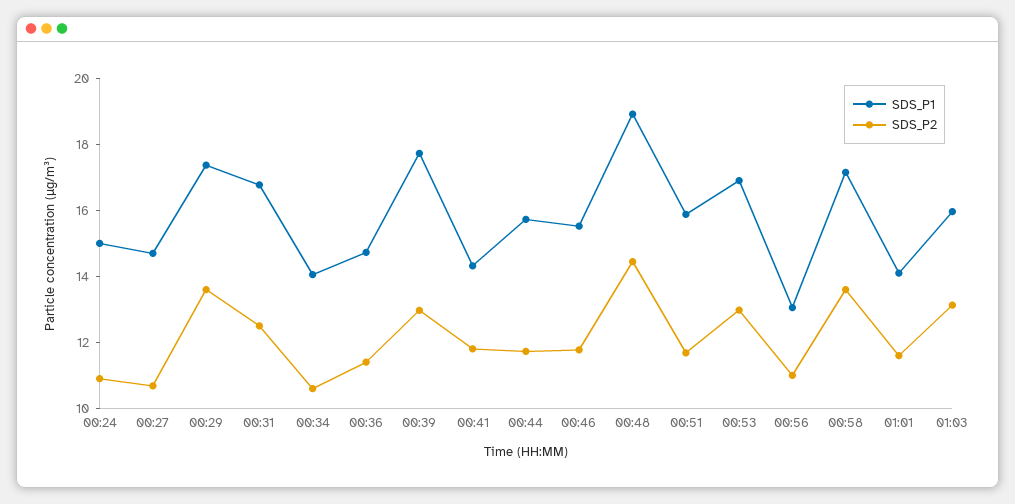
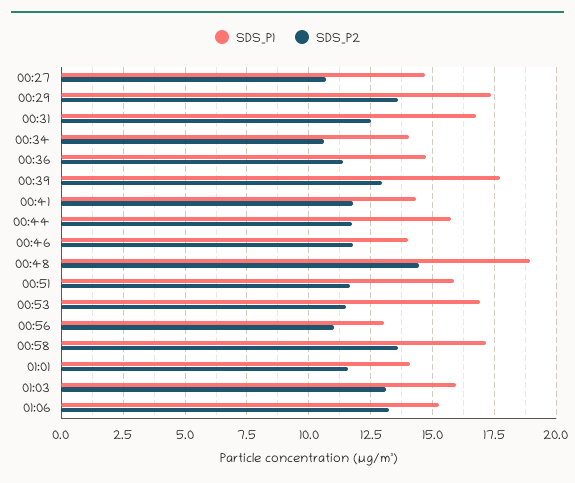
SDS_P1, 00:24: 15 -> none
SDS_P2, 00:24: 11 -> none
SDS_P1, 00:46: 15.5 -> 14
SDS_P2, 00:53: 13 -> 11.5
SDS_P1, 01:06: none -> 15.25
SDS_P2, 01:06: none -> 13.25

